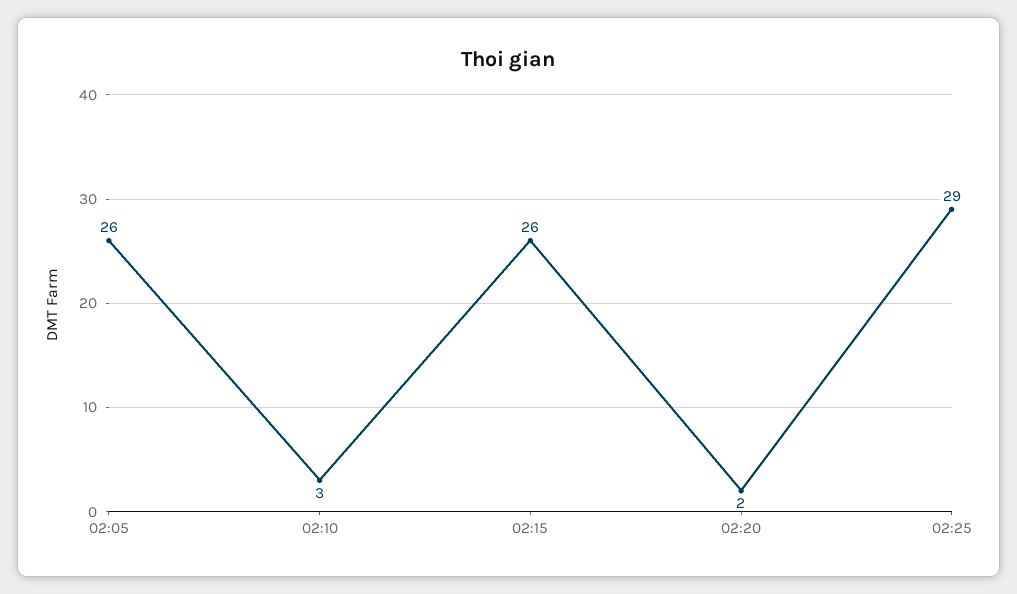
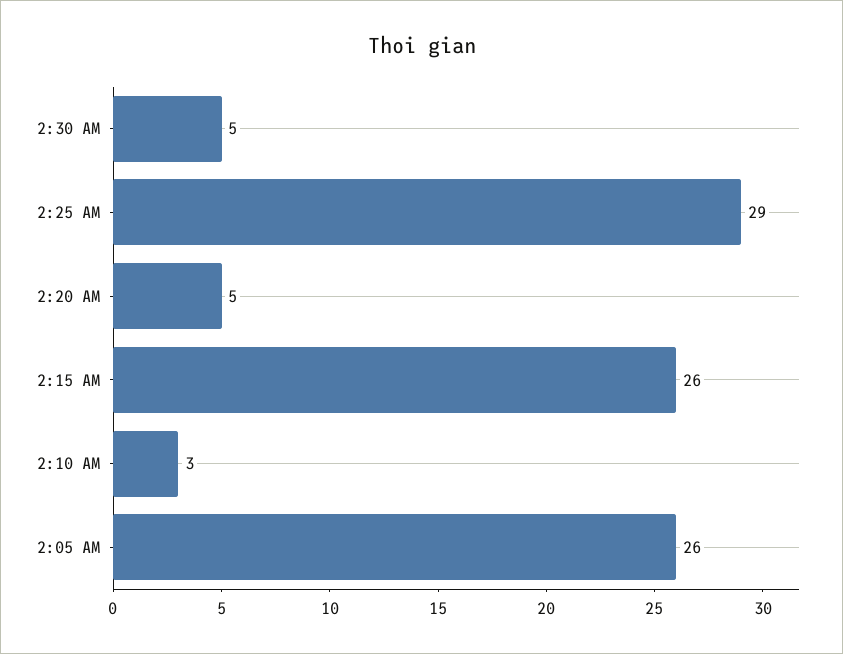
02:20: 2 -> 5
2:30 AM: none -> 5

